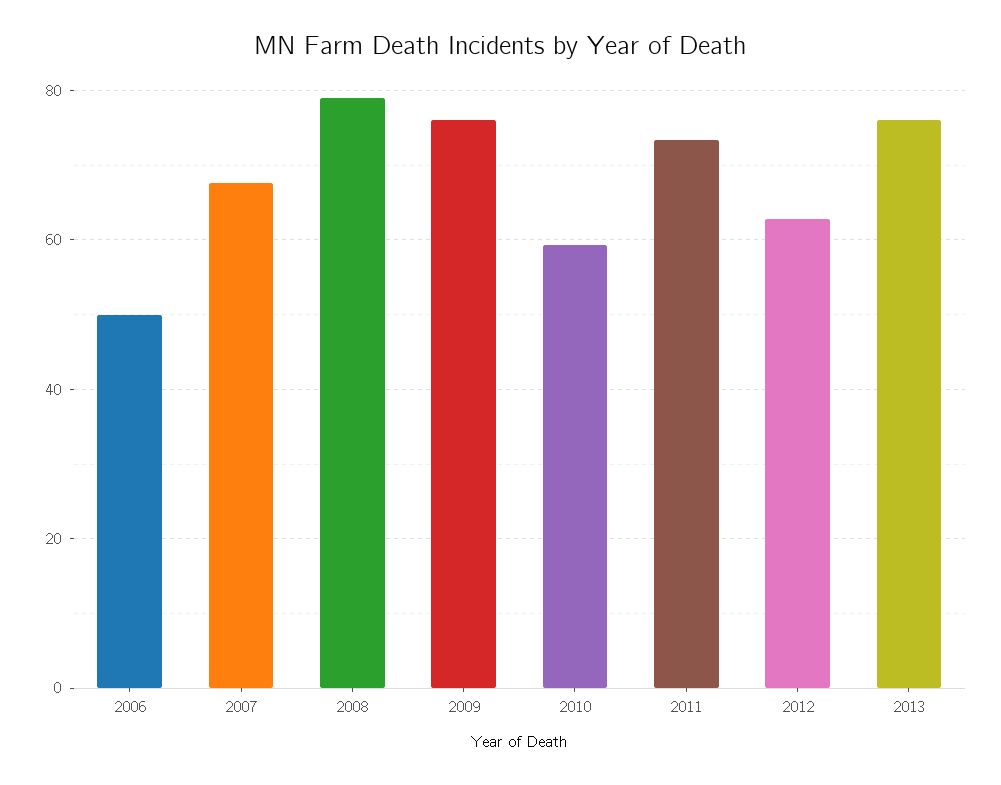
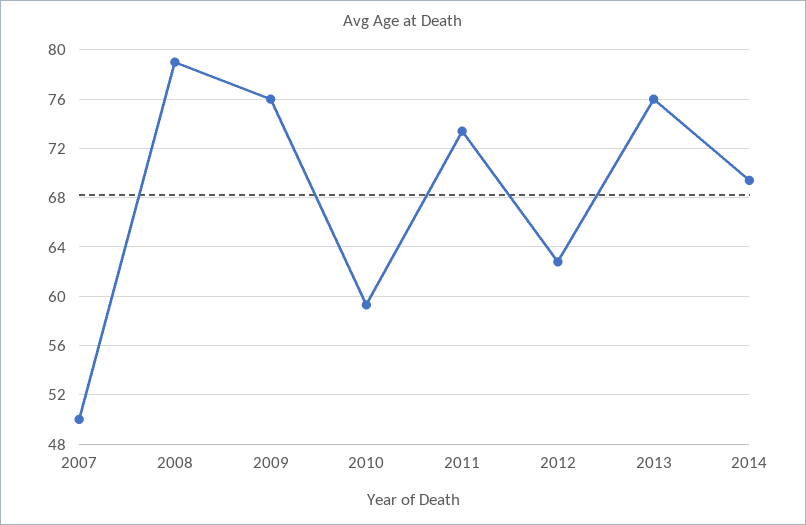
2006: 50 -> none
2007: 68 -> 50
2014: none -> 69.5

